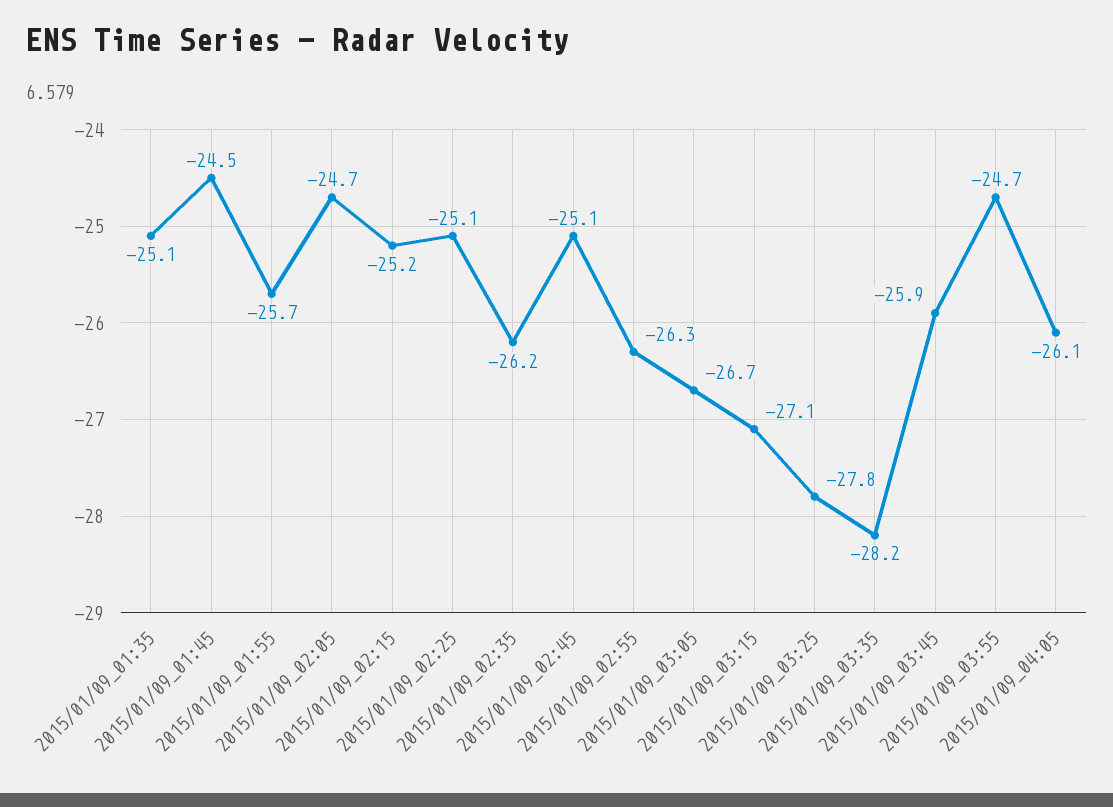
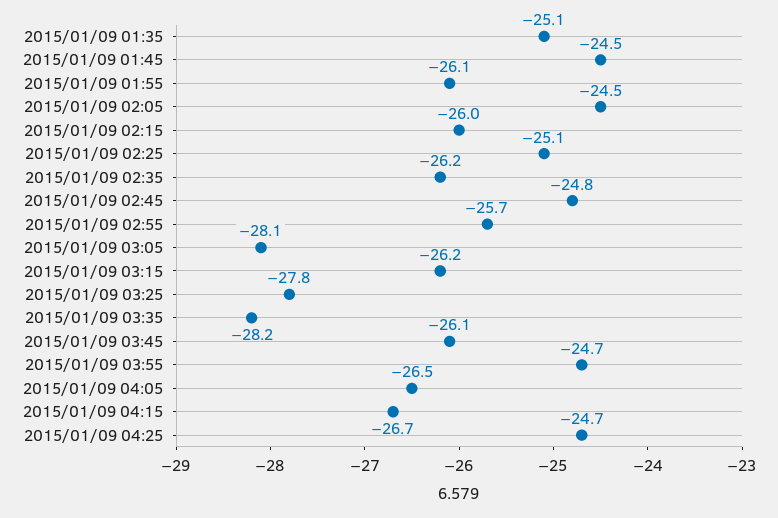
2015/01/09_01:55: -25.7 -> -26.1
2015/01/09_02:05: -24.7 -> -24.5
2015/01/09_02:15: -25.2 -> -26
2015/01/09_02:45: -25.1 -> -24.8
2015/01/09_02:55: -26.3 -> -25.7
2015/01/09_03:05: -26.7 -> -28.1
2015/01/09_03:15: -27.1 -> -26.2
2015/01/09_03:45: -25.9 -> -26.1
2015/01/09_04:05: -26.1 -> -26.5
2015/01/09 04:15: none -> -26.7
2015/01/09 04:25: none -> -24.7

